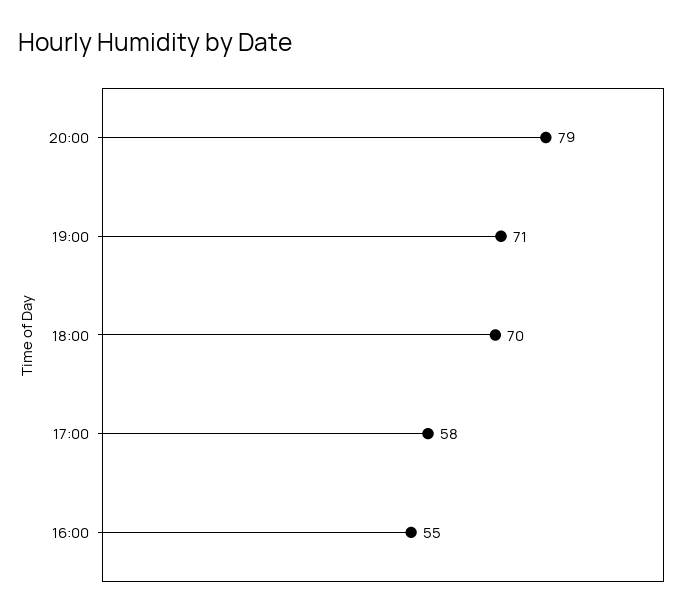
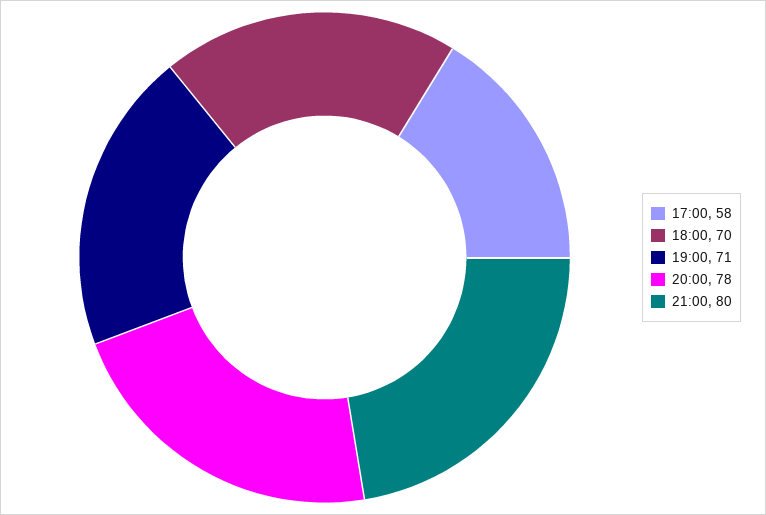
20:00: 79 -> 78
16:00: 55 -> none
21:00: none -> 80

